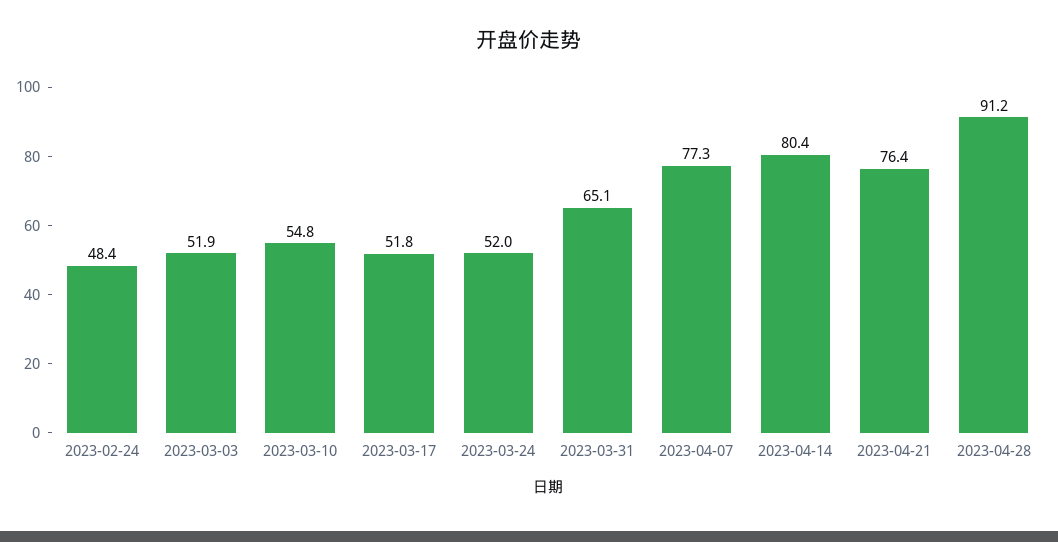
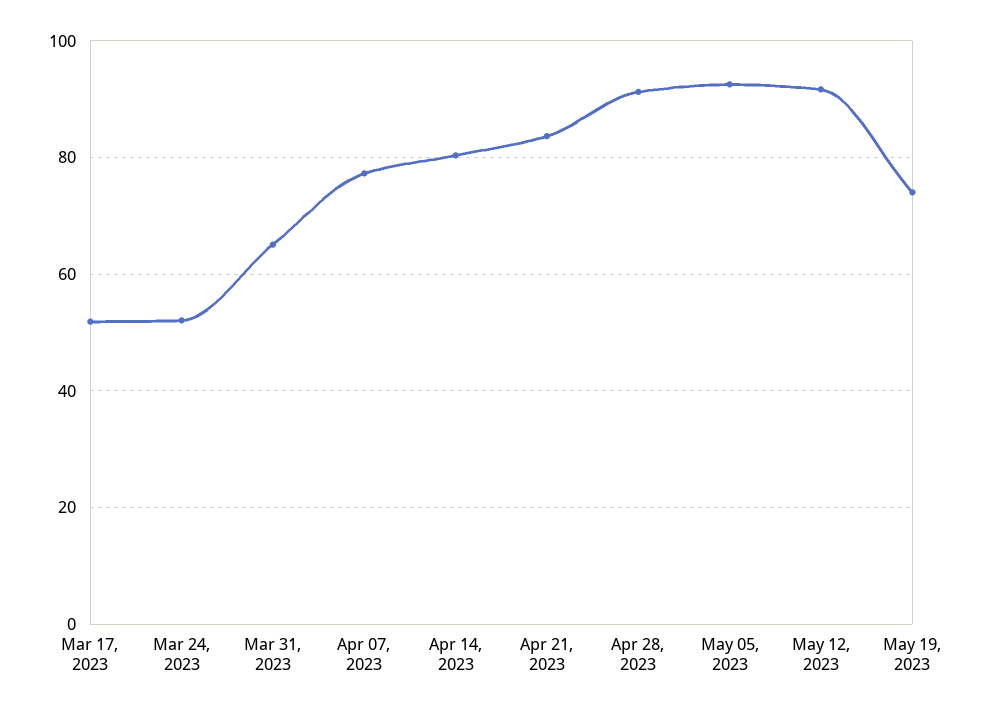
2023-02-24: 48.4 -> none
2023-03-03: 51.9 -> none
2023-03-10: 54.8 -> none
2023-04-21: 76.4 -> 84
May 05, 2023: none -> 92
May 12, 2023: none -> 92
May 19, 2023: none -> 74

